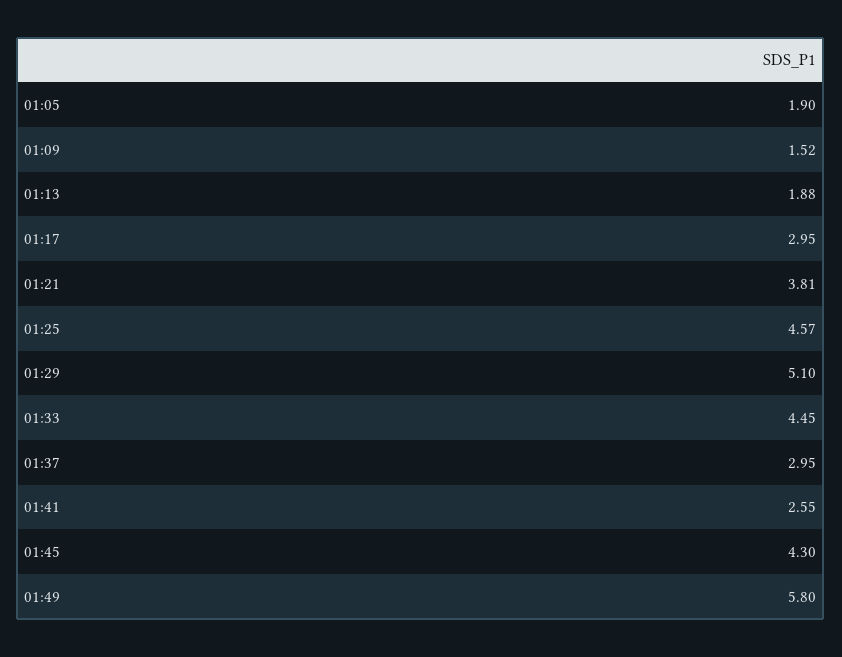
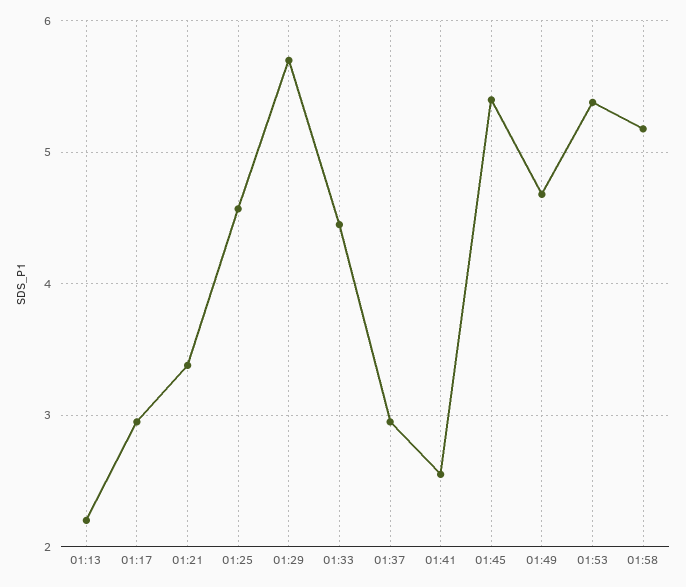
01:05: 1.9 -> none
01:09: 1.52 -> none
01:13: 1.88 -> 2.2
01:21: 3.81 -> 3.4
01:29: 5.1 -> 5.7
01:45: 4.3 -> 5.4
01:49: 5.8 -> 4.7
01:53: none -> 5.4
01:58: none -> 5.2

